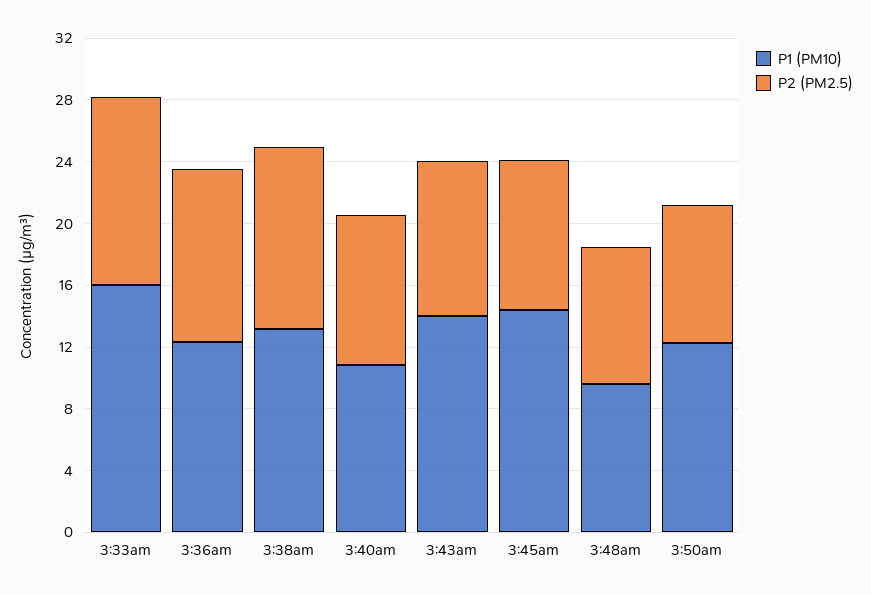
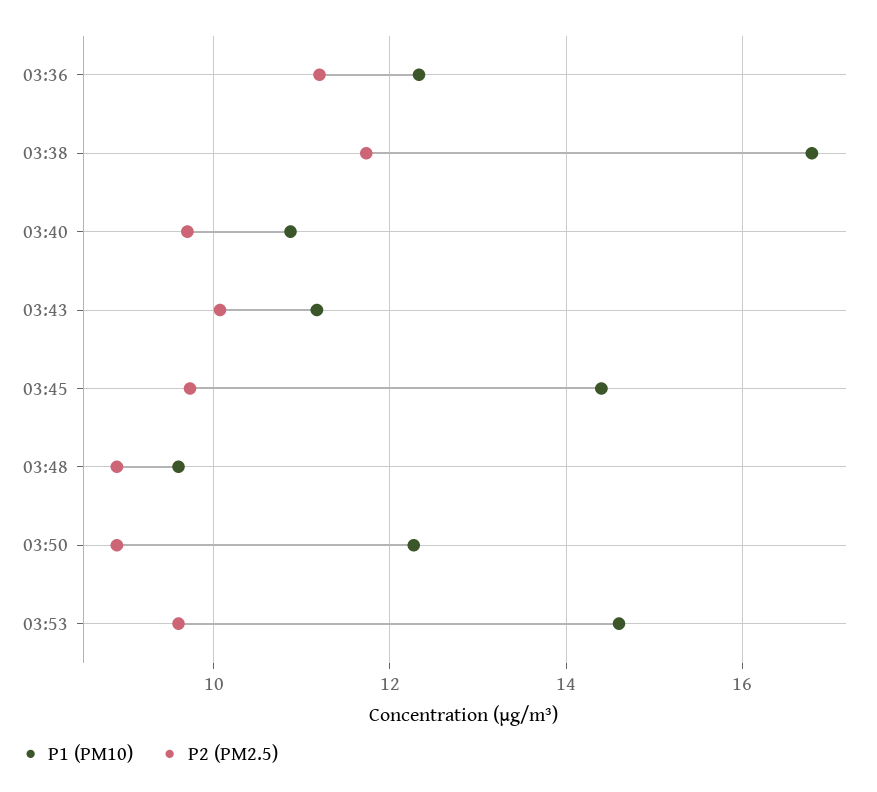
P1 (PM10), 3:33am: 16 -> none
P2 (PM2.5), 3:33am: 12 -> none
P1 (PM10), 3:38am: 13 -> 16.8
P1 (PM10), 3:43am: 14 -> 11.2
P1 (PM10), 03:53: none -> 14.6
P2 (PM2.5), 03:53: none -> 9.6

